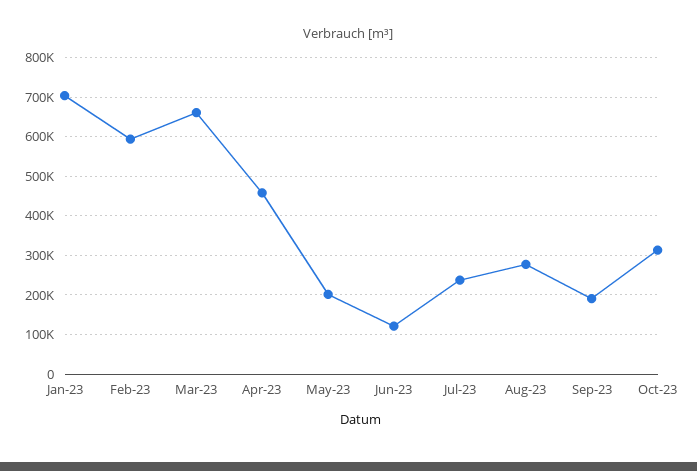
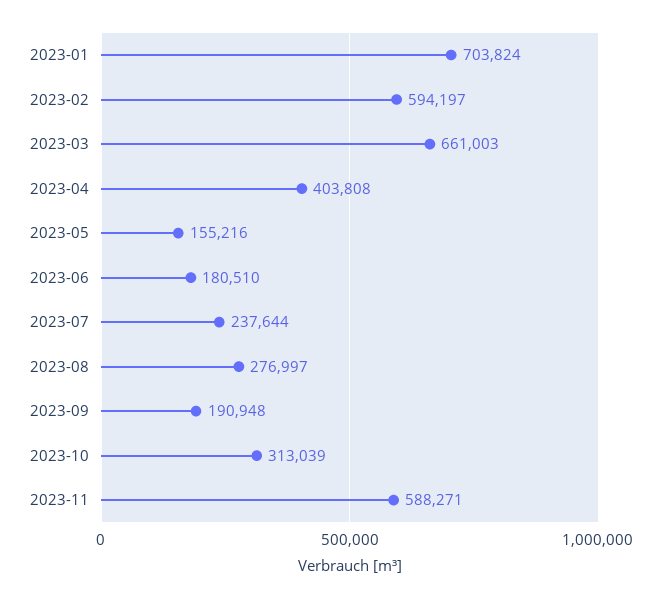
Apr-23: 460000 -> 403808
May-23: 200000 -> 155216
Jun-23: 120000 -> 180510
2023-11: none -> 588271

